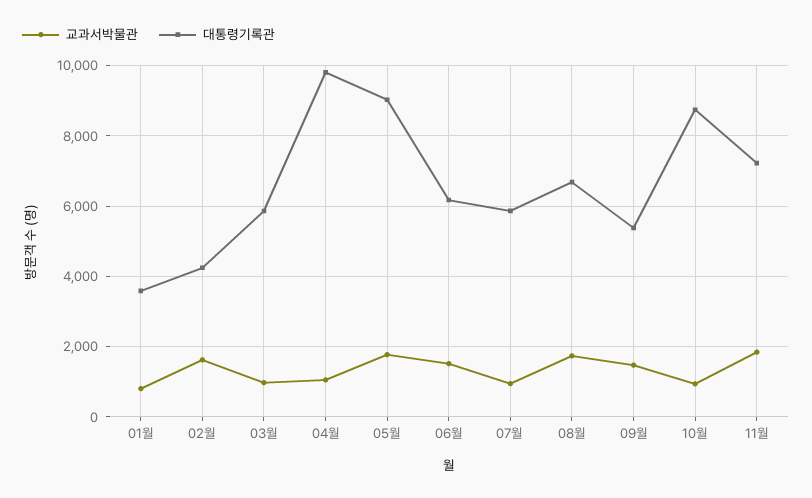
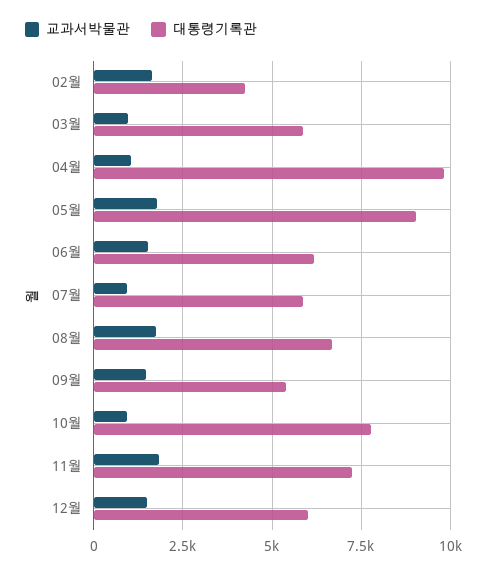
교과서박물관, 01월: 800 -> none
대통령기록관, 01월: 3600 -> none
대통령기록관, 10월: 8800 -> 7750
교과서박물관, 12월: none -> 1500
대통령기록관, 12월: none -> 6000

